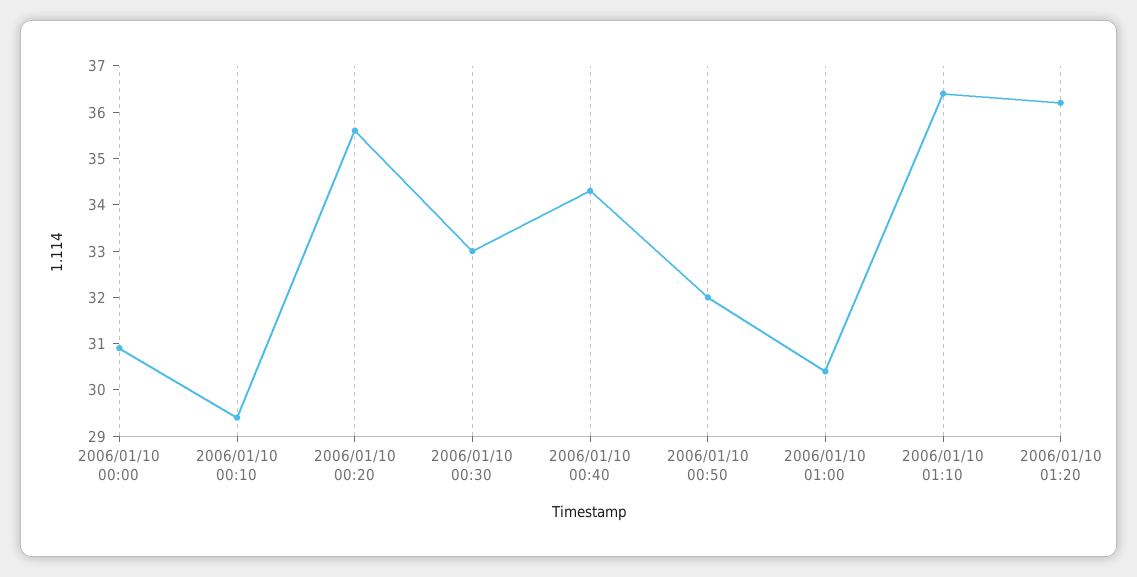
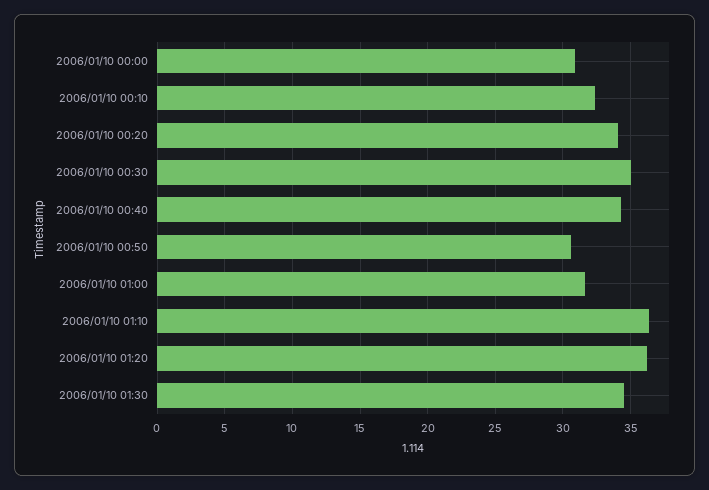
2006/01/10 00:10: 29.5 -> 32.5
2006/01/10 00:20: 35.5 -> 34
2006/01/10 00:30: 33 -> 35
2006/01/10 00:50: 32 -> 30.5
2006/01/10 01:00: 30.5 -> 31.5
2006/01/10 01:30: none -> 34.5

